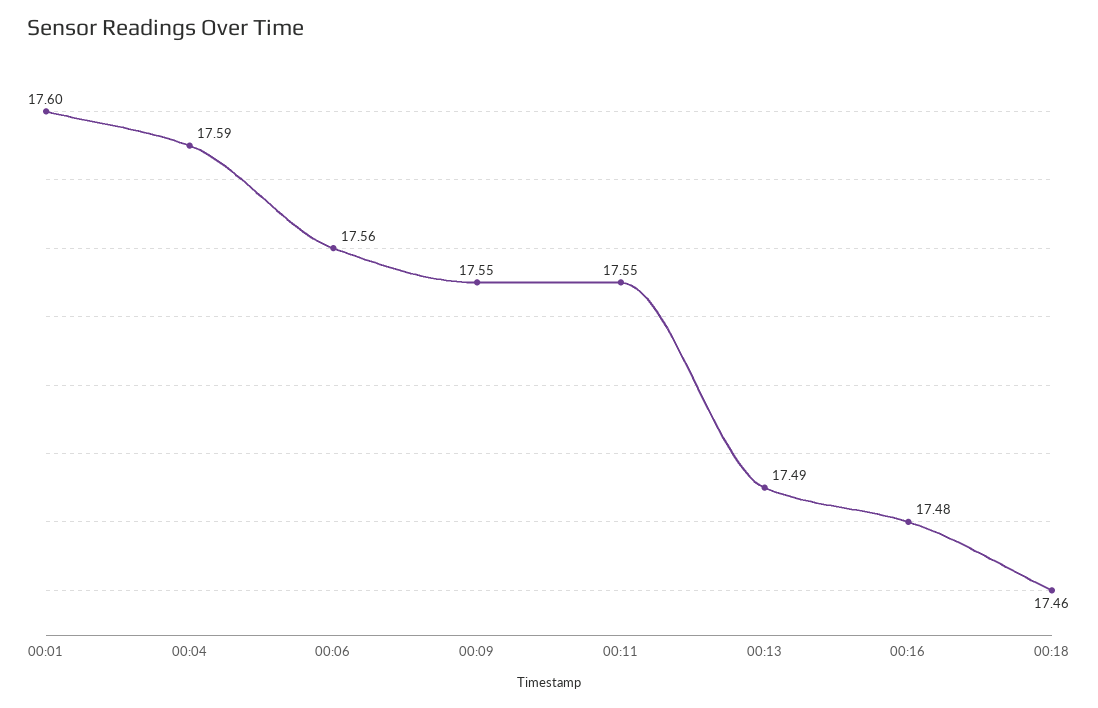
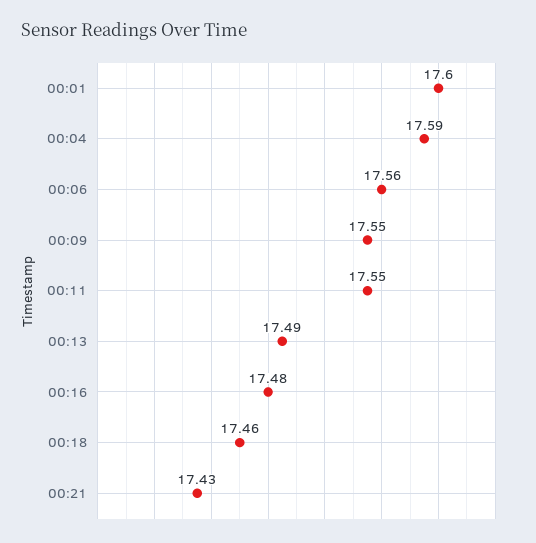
00:21: none -> 17.43

